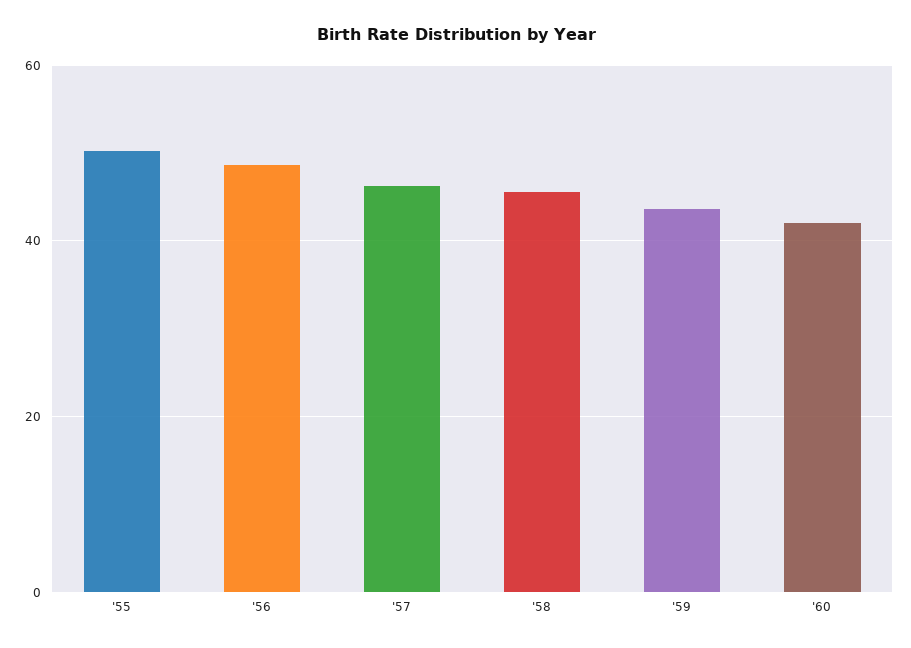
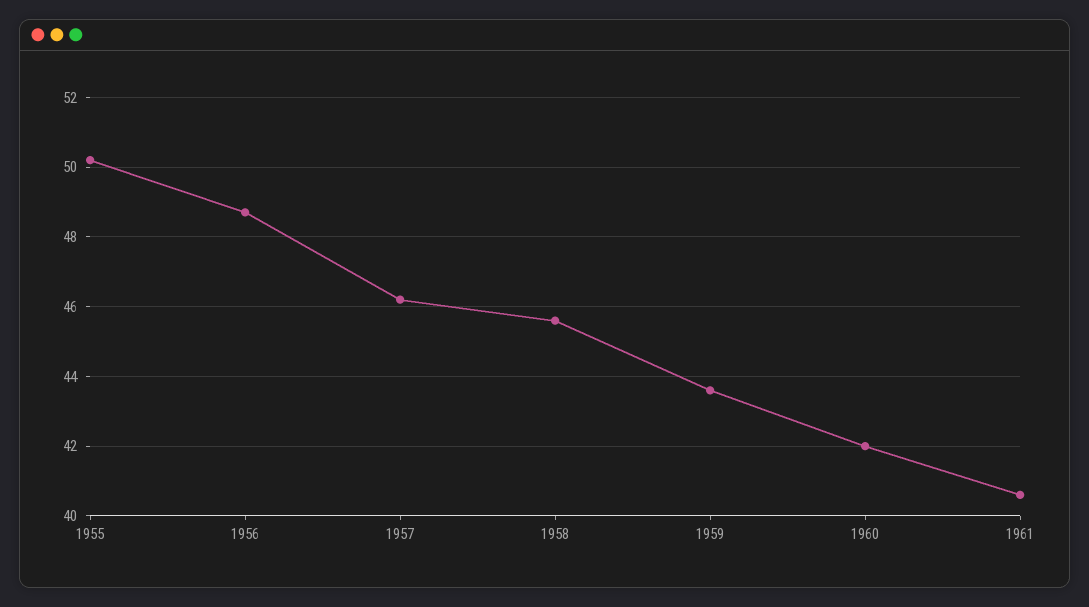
1961: none -> 40.5

